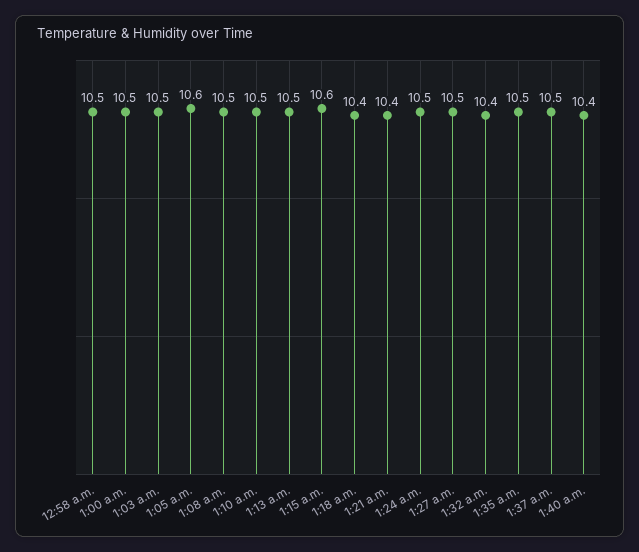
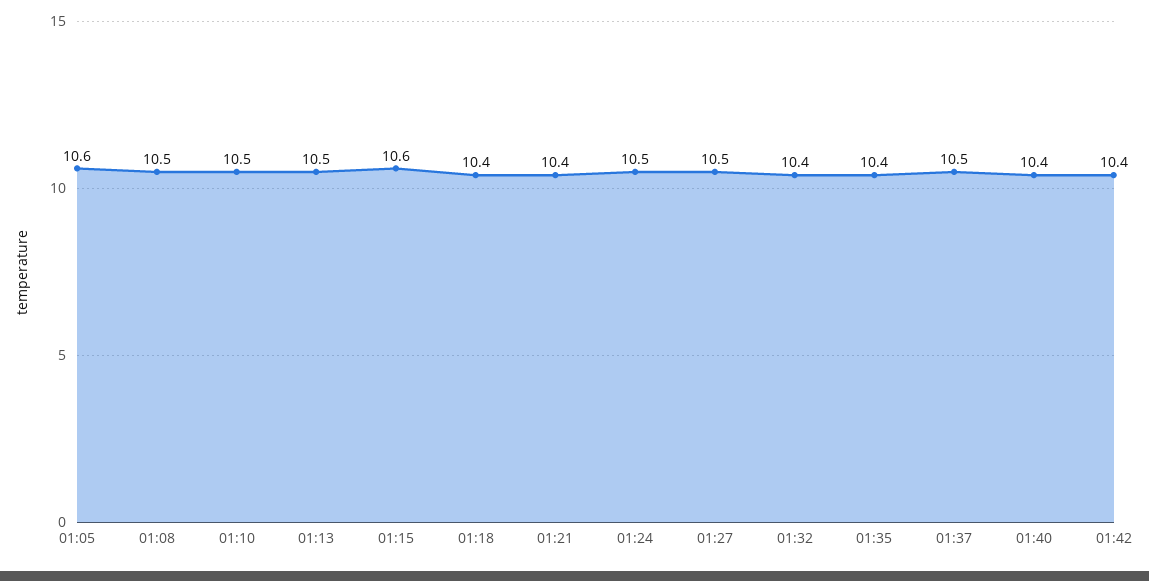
12:58 a.m.: 10.5 -> none
1:00 a.m.: 10.5 -> none
1:03 a.m.: 10.5 -> none
1:35 a.m.: 10.5 -> 10.4
01:42: none -> 10.4

